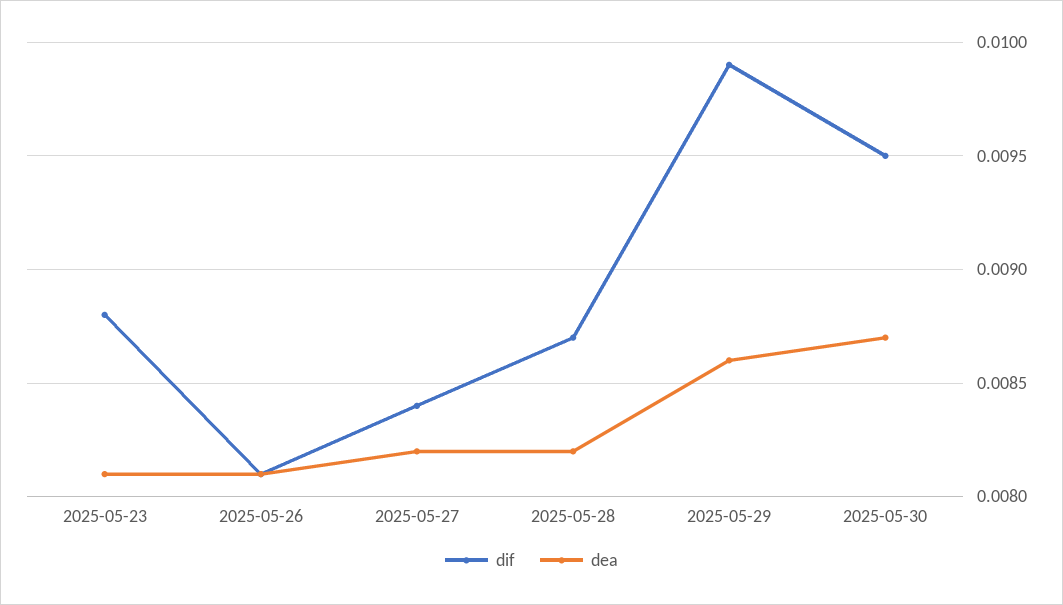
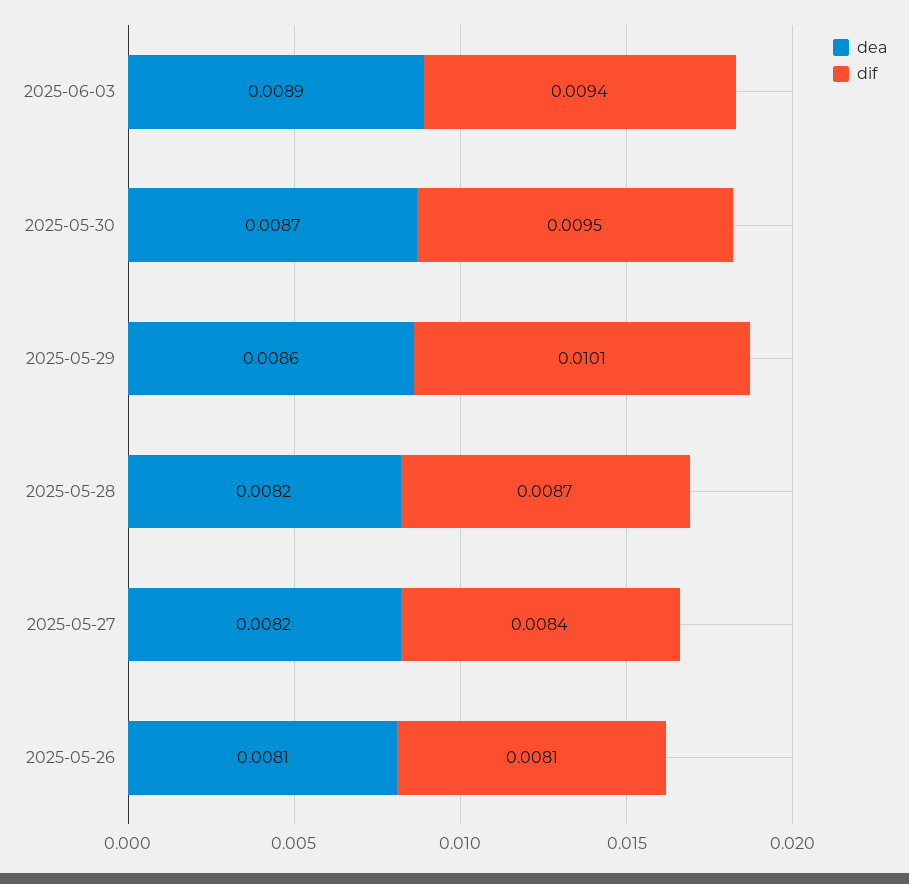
dif, 2025-05-23: 0.0088 -> none
dea, 2025-05-23: 0.0081 -> none
dif, 2025-05-29: 0.0099 -> 0.0101
dea, 2025-06-03: none -> 0.0089
dif, 2025-06-03: none -> 0.0094

